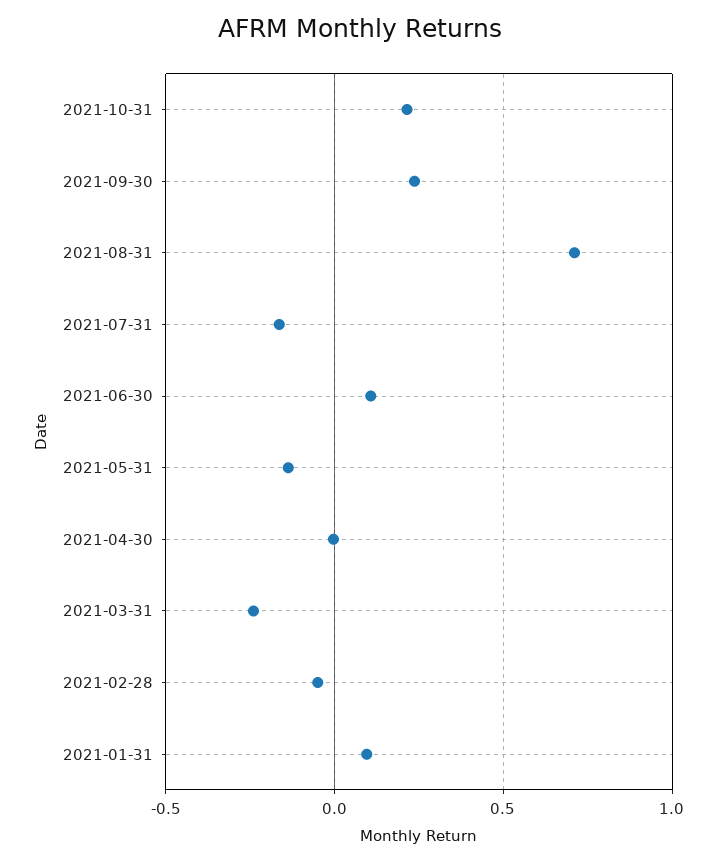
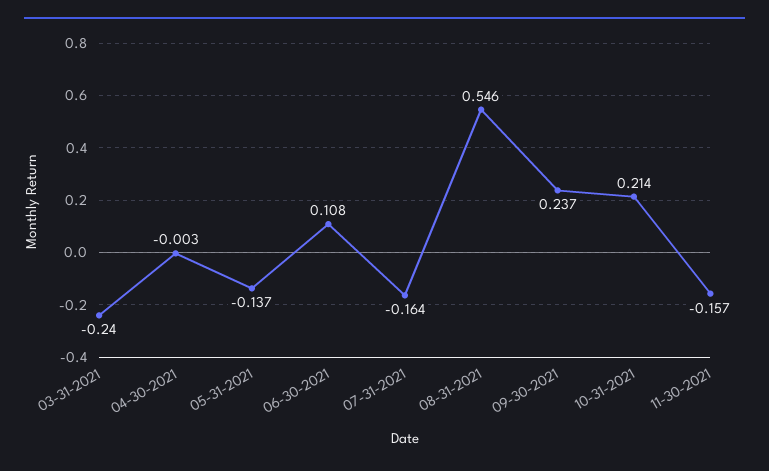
2021-08-31: 0.7 -> 0.546
2021-02-28: -0.05 -> none
2021-01-31: 0.1 -> none
11-30-2021: none -> -0.157

